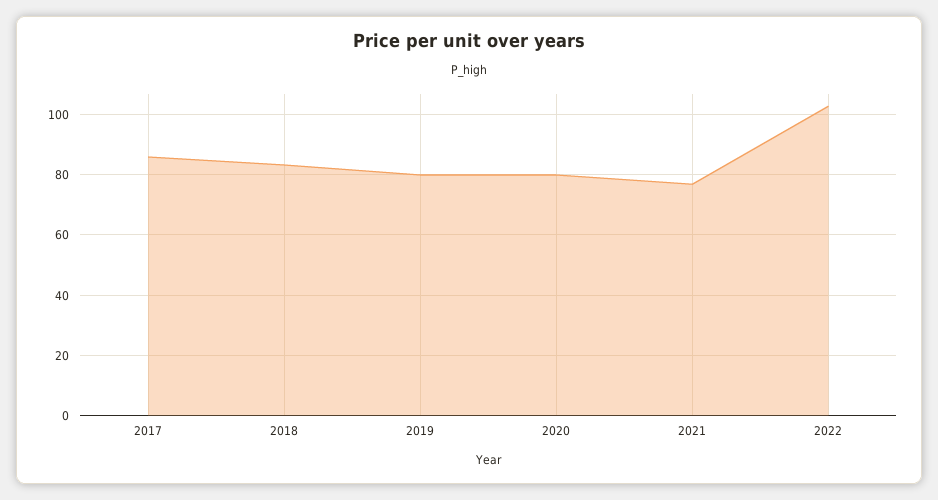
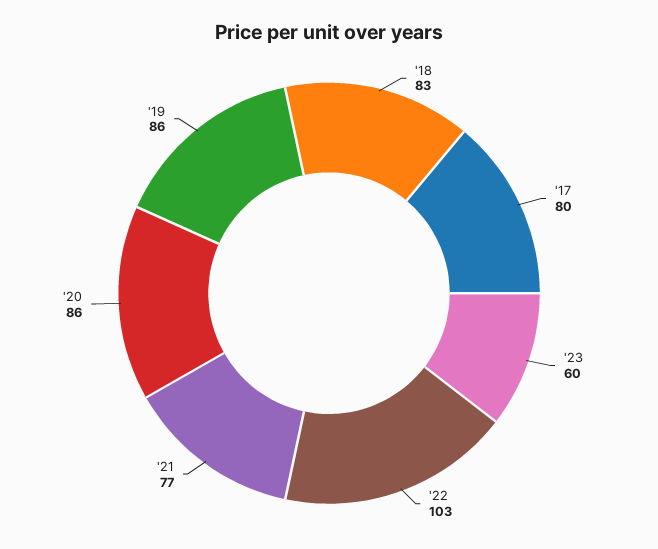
2017: 86 -> 80
2019: 80 -> 86
2020: 80 -> 86
'23: none -> 60

